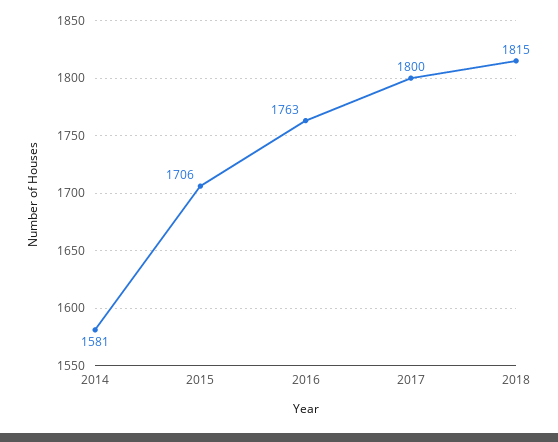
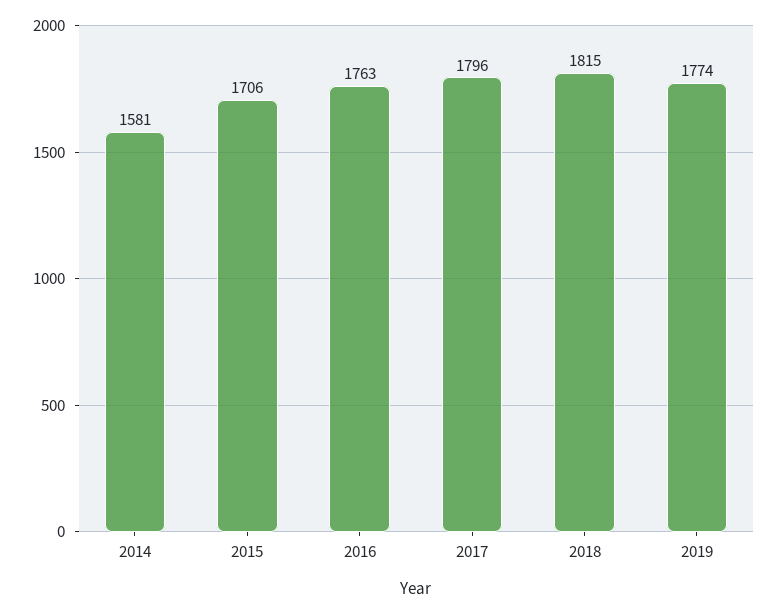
2017: 1800 -> 1796
2019: none -> 1774

